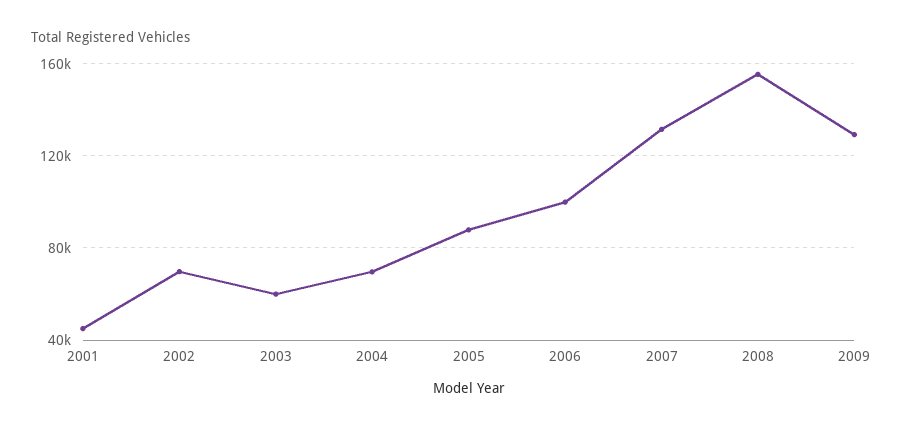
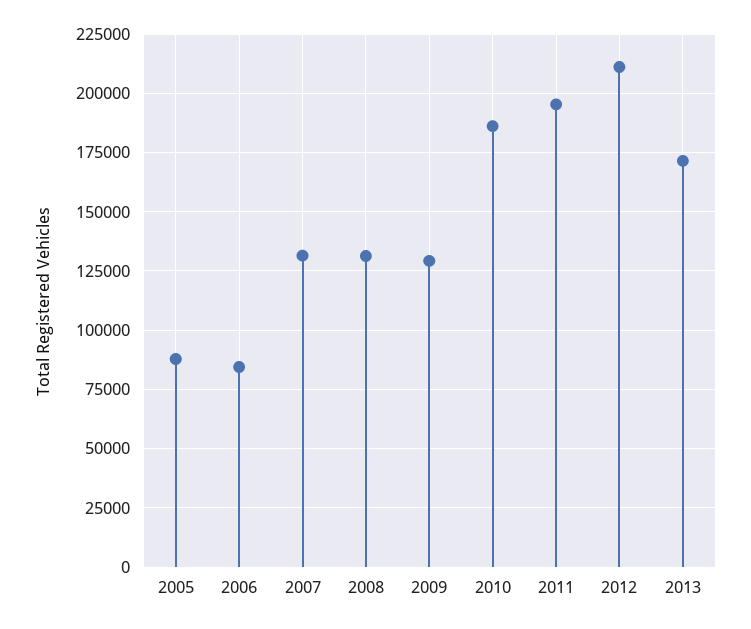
2001: 45000 -> none
2002: 70000 -> none
2003: 60000 -> none
2004: 70000 -> none
2006: 100000 -> 85000
2008: 155000 -> 130000
2010: none -> 185000
2011: none -> 195000
2012: none -> 210000
2013: none -> 170000

